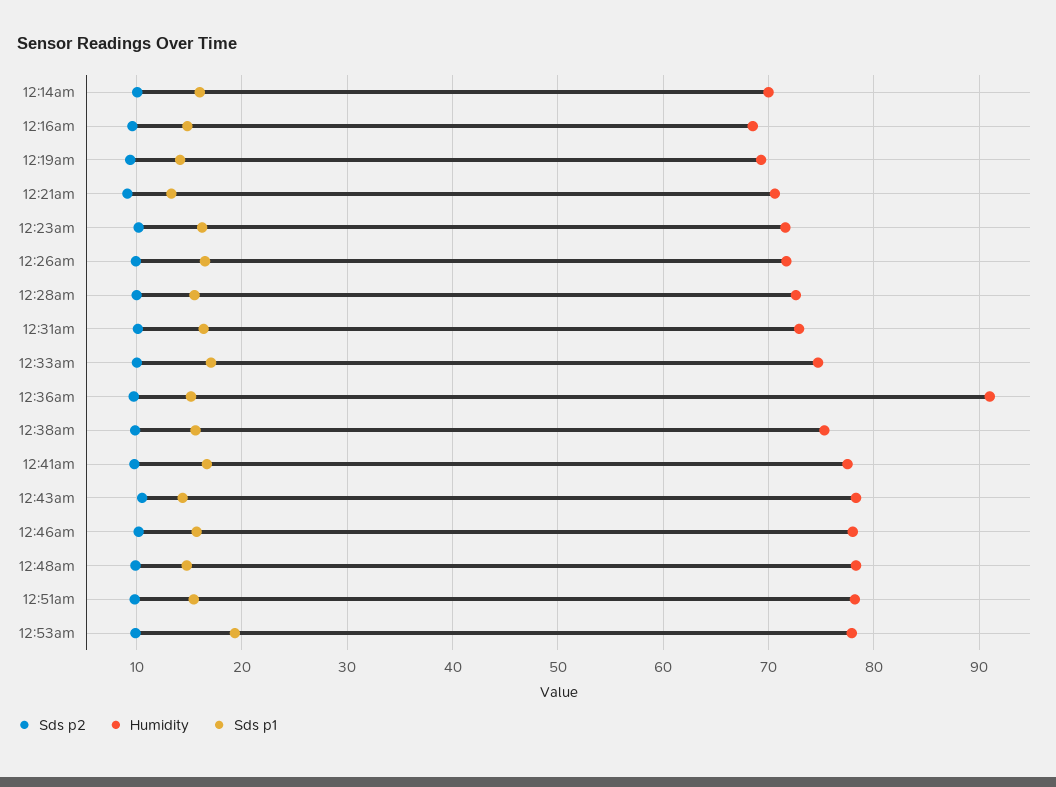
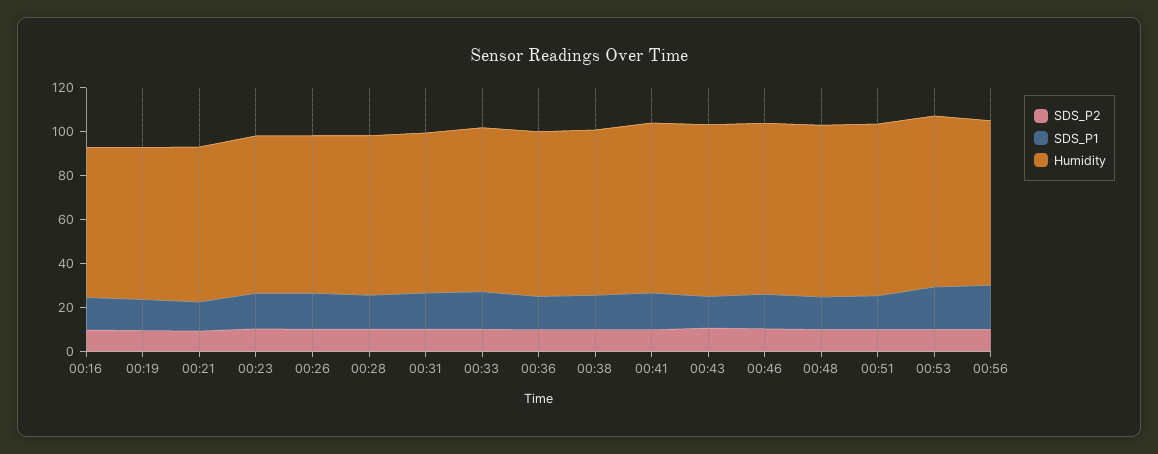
Sds p2, 12:14am: 10 -> none
Humidity, 12:14am: 70 -> none
Sds p1, 12:14am: 16 -> none
Humidity, 12:36am: 91 -> 75
Sds p2, 00:56: none -> 10
Sds p1, 00:56: none -> 20
Humidity, 00:56: none -> 75

